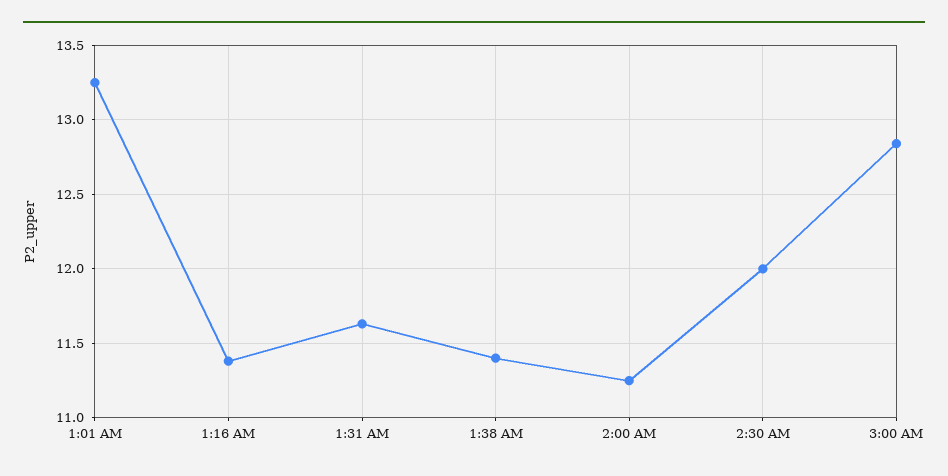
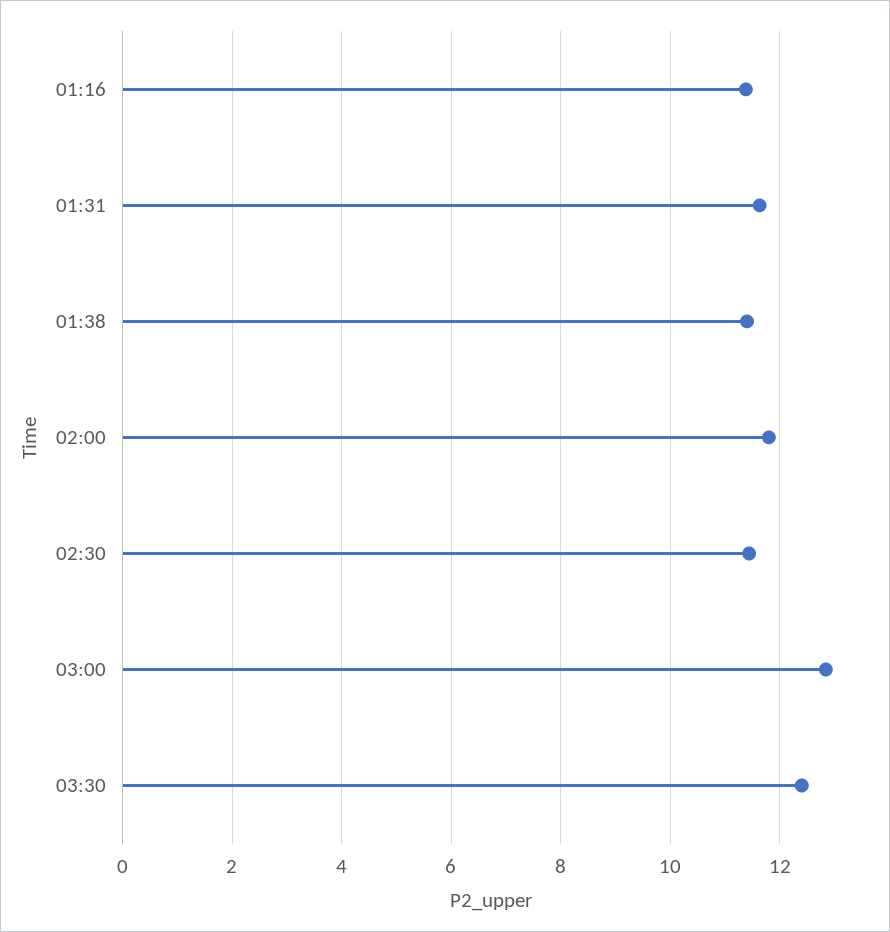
1:01 AM: 13.25 -> none
2:00 AM: 11.25 -> 11.8
2:30 AM: 12 -> 11.4
03:30: none -> 12.4

